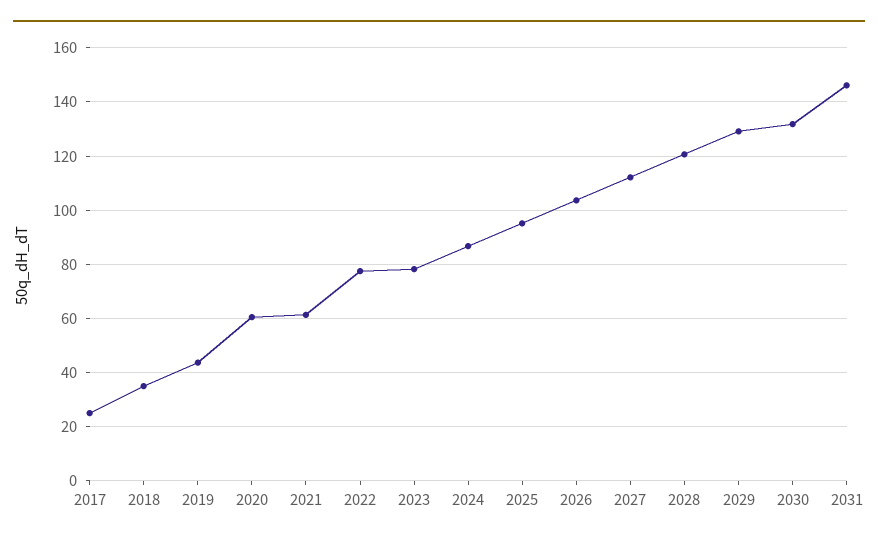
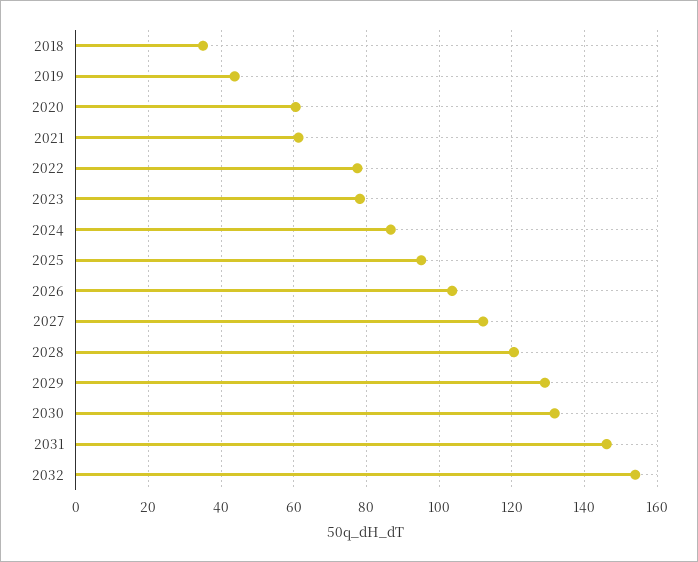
2017: 25 -> none
2032: none -> 154

